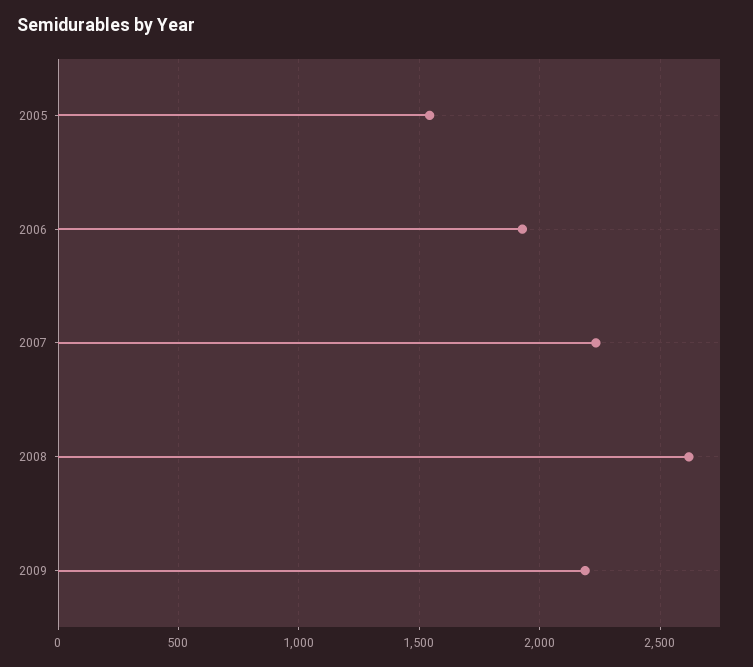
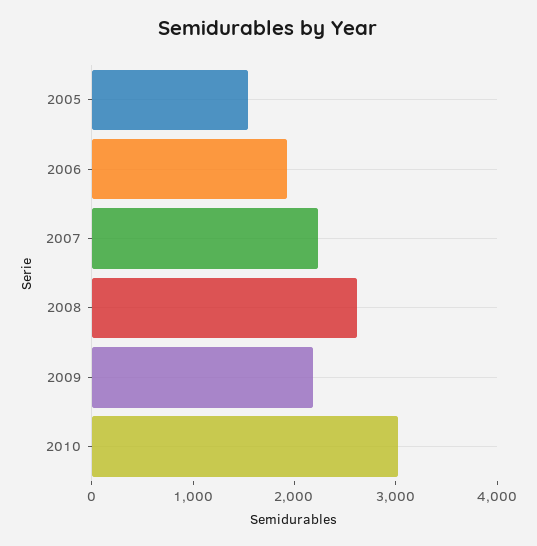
2010: none -> 3000

